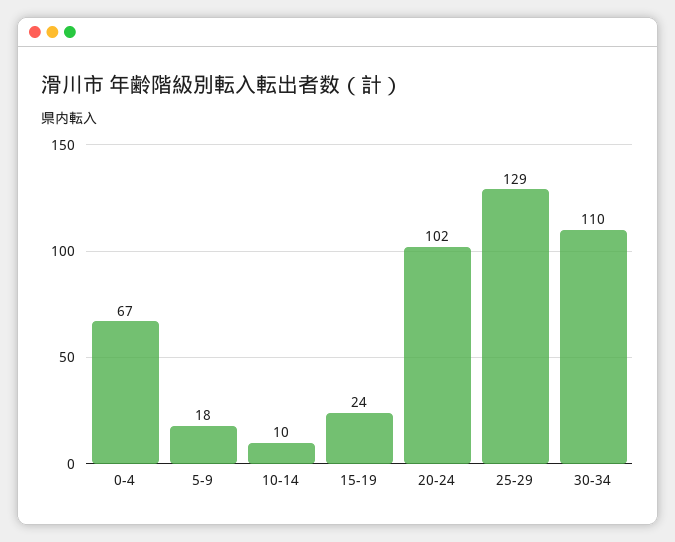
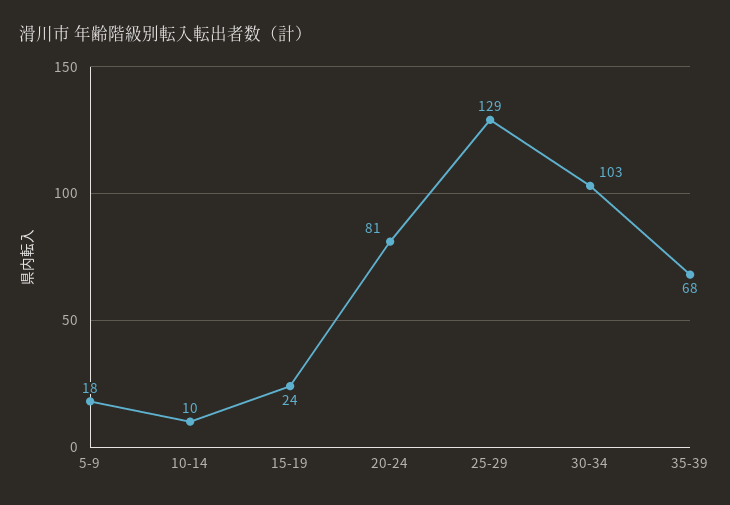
0-4: 67 -> none
20-24: 102 -> 81
30-34: 110 -> 103
35-39: none -> 68

